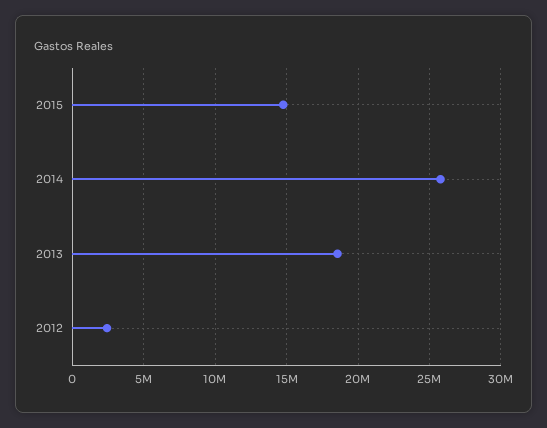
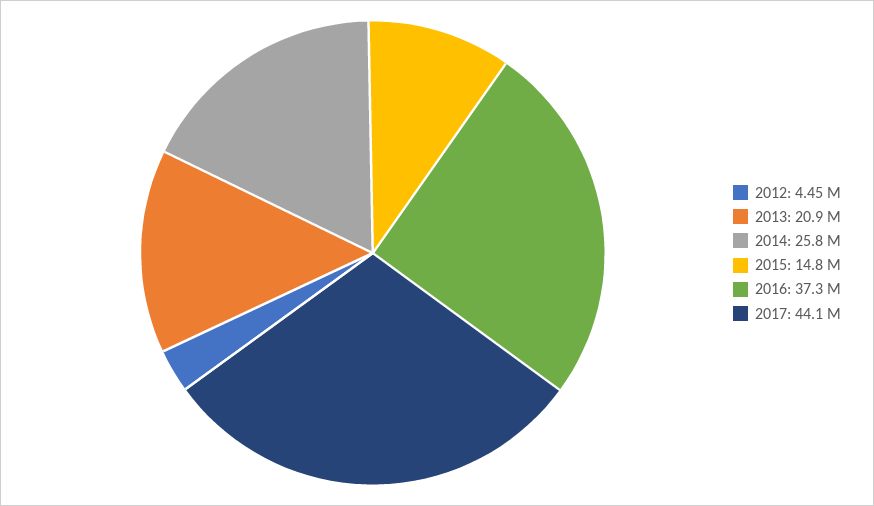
2013: 18500000 -> 20900000
2012: 2500000 -> 4450000
2016: none -> 37300000
2017: none -> 44100000

